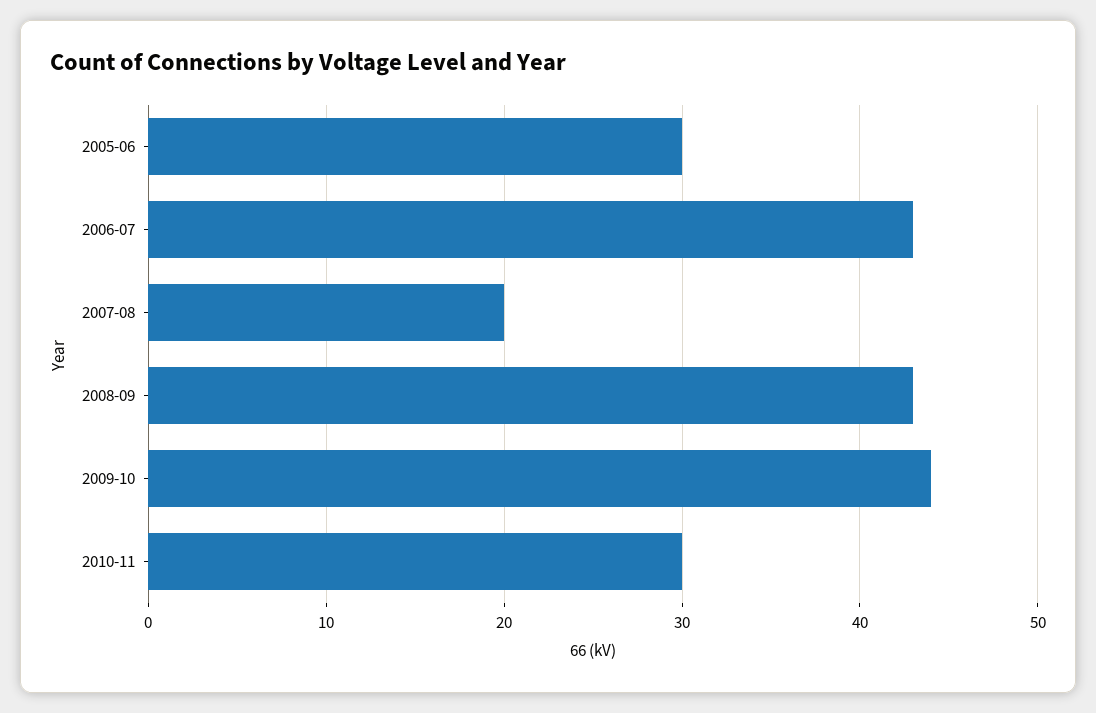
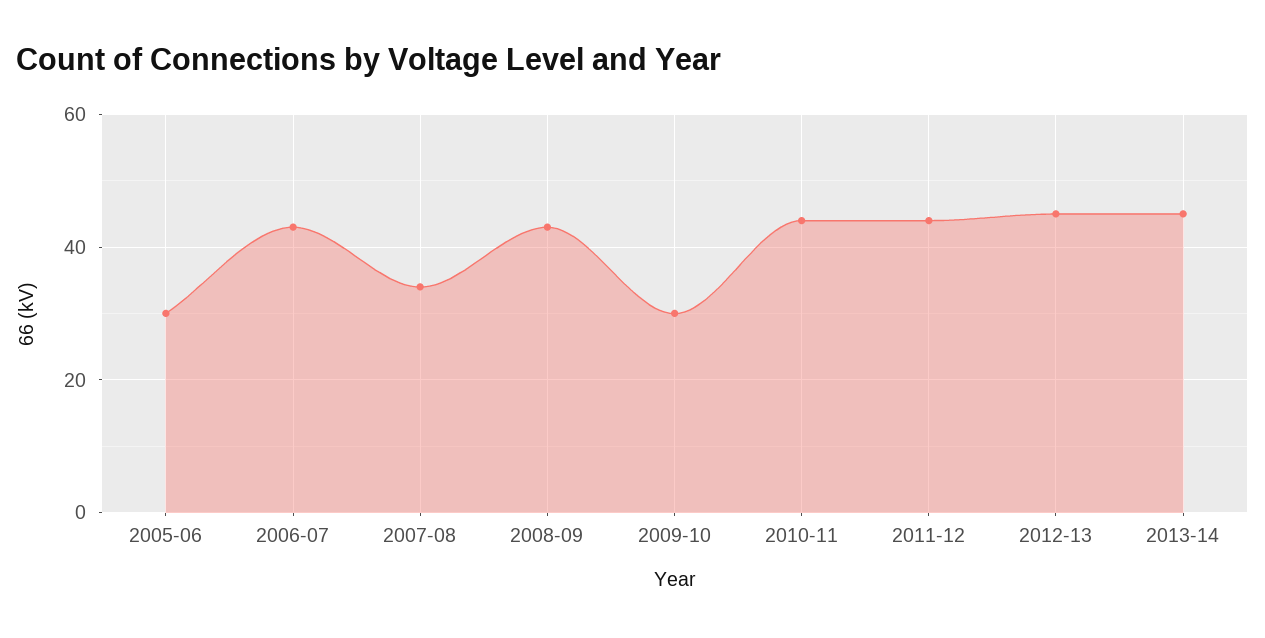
2007-08: 20 -> 35
2009-10: 44 -> 30
2010-11: 30 -> 45
2011-12: none -> 45
2012-13: none -> 45
2013-14: none -> 45

